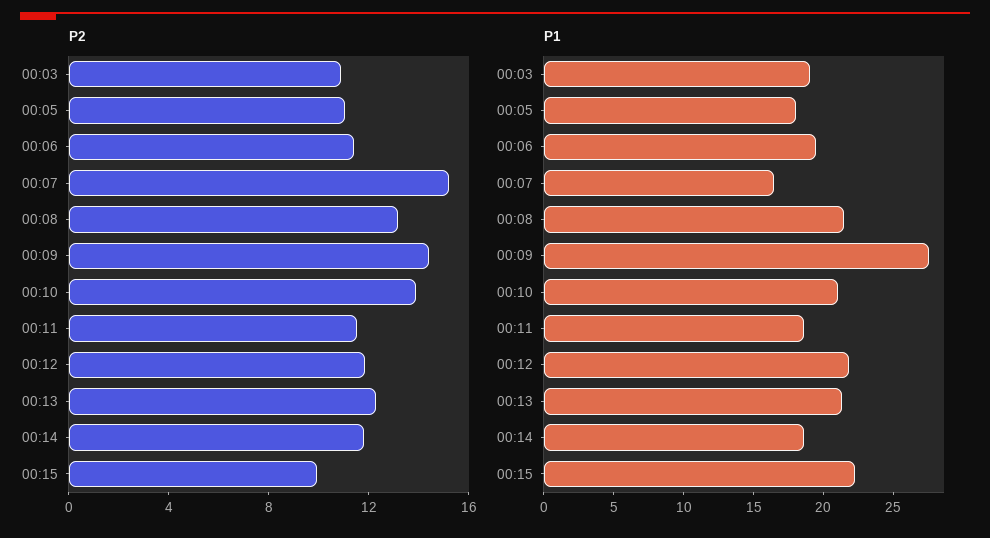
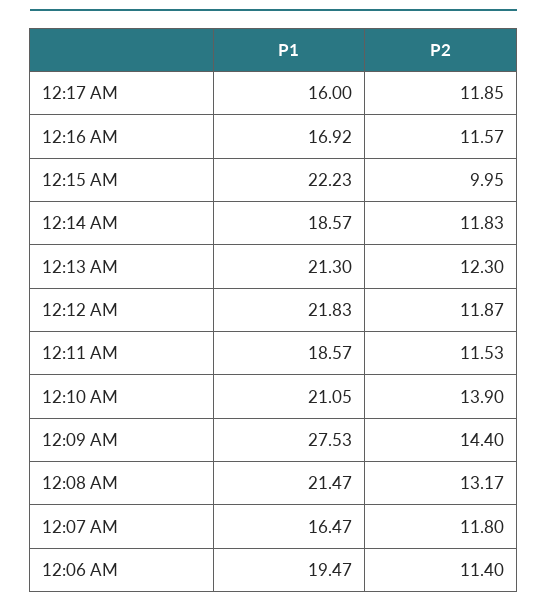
P2, 00:03: 11 -> none
P2, 00:05: 11 -> none
P2, 00:07: 15 -> 11.8
P1, 00:03: 19 -> none
P1, 00:05: 18 -> none
P1, 12:17 AM: none -> 16
P2, 12:17 AM: none -> 11.85
P1, 12:16 AM: none -> 16.92
P2, 12:16 AM: none -> 11.57

